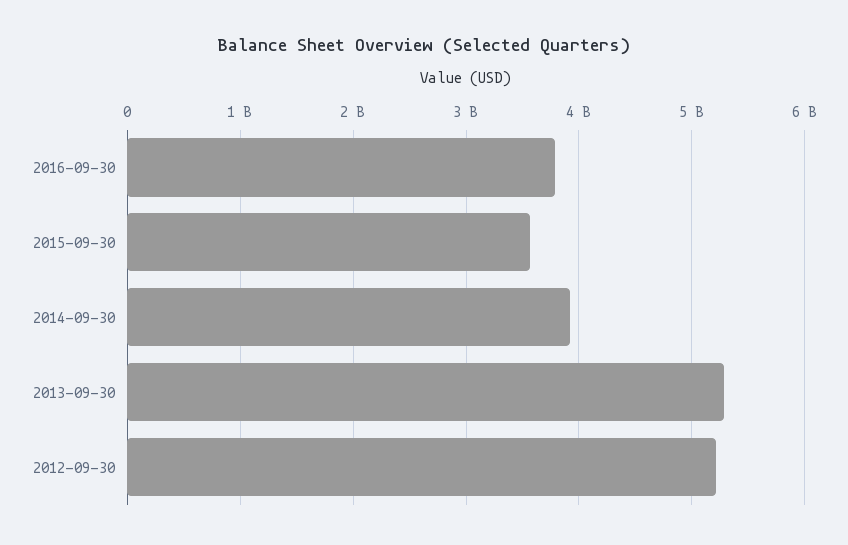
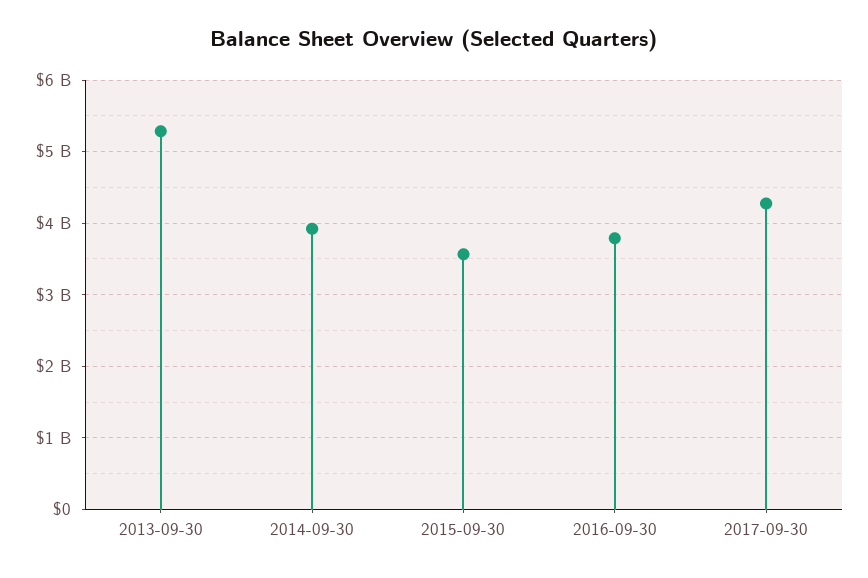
2012-09-30: 5200000000 -> none
2017-09-30: none -> 4300000000

